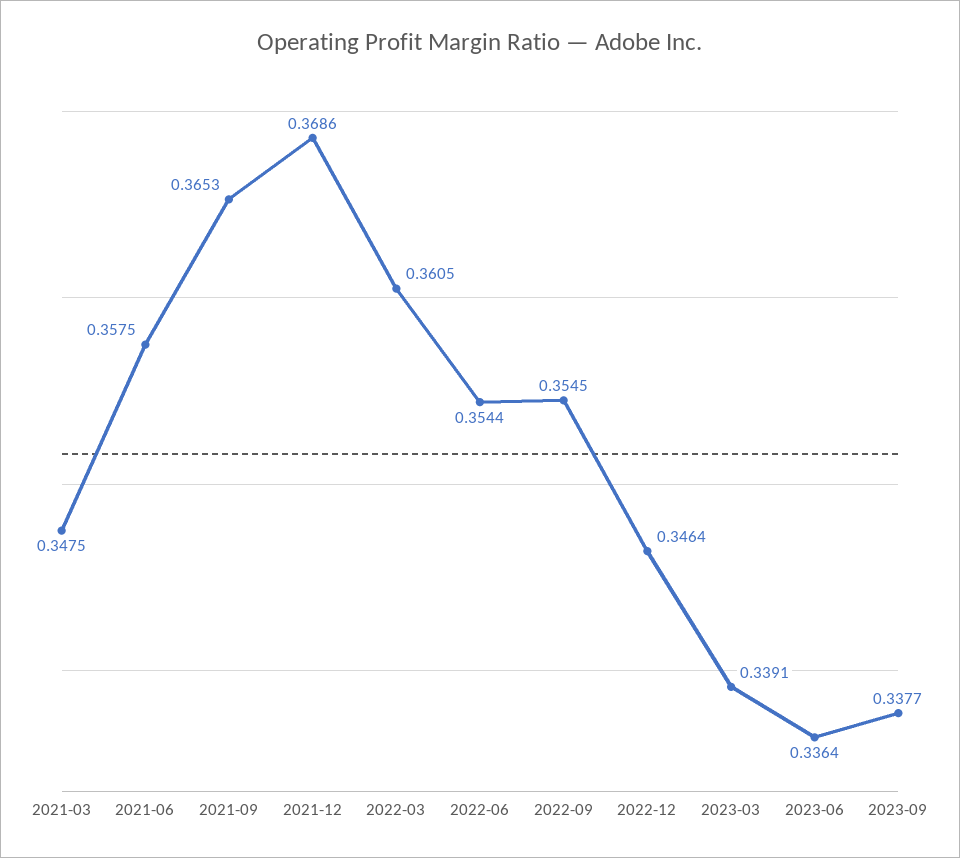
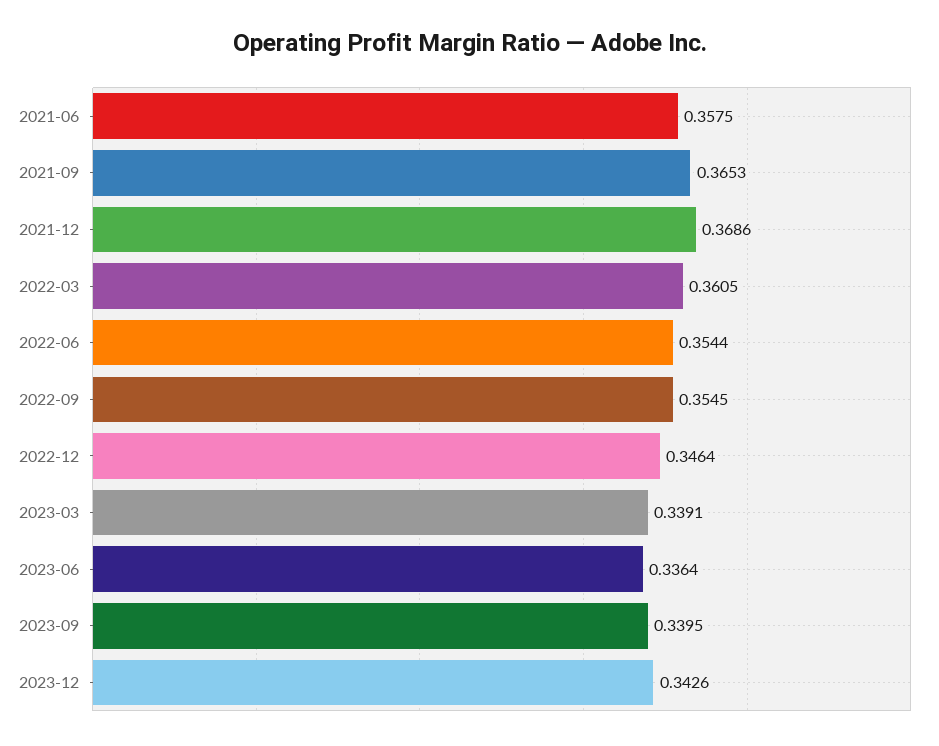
2021-03: 0.3475 -> none
2023-09: 0.3377 -> 0.3395
2023-12: none -> 0.3426

